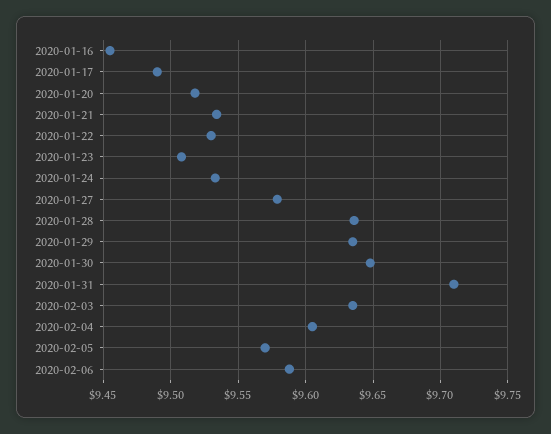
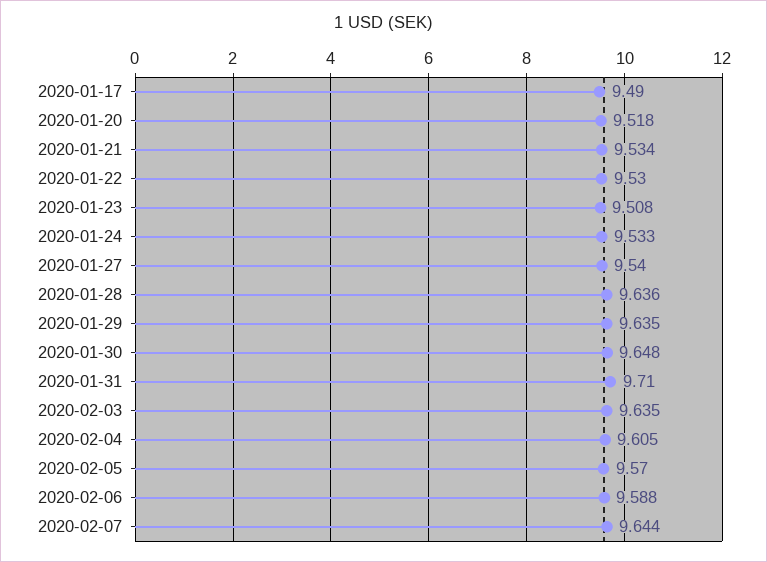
2020-01-16: 9.455 -> none
2020-01-27: 9.58 -> 9.54
2020-02-07: none -> 9.644

